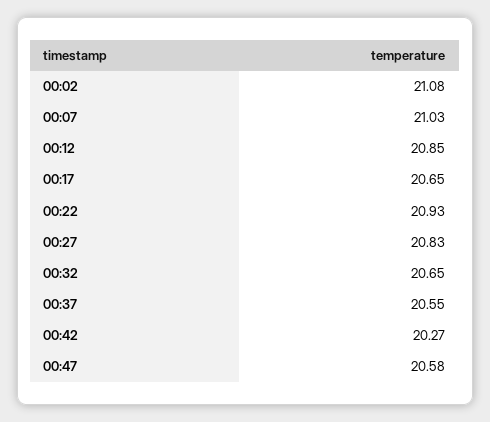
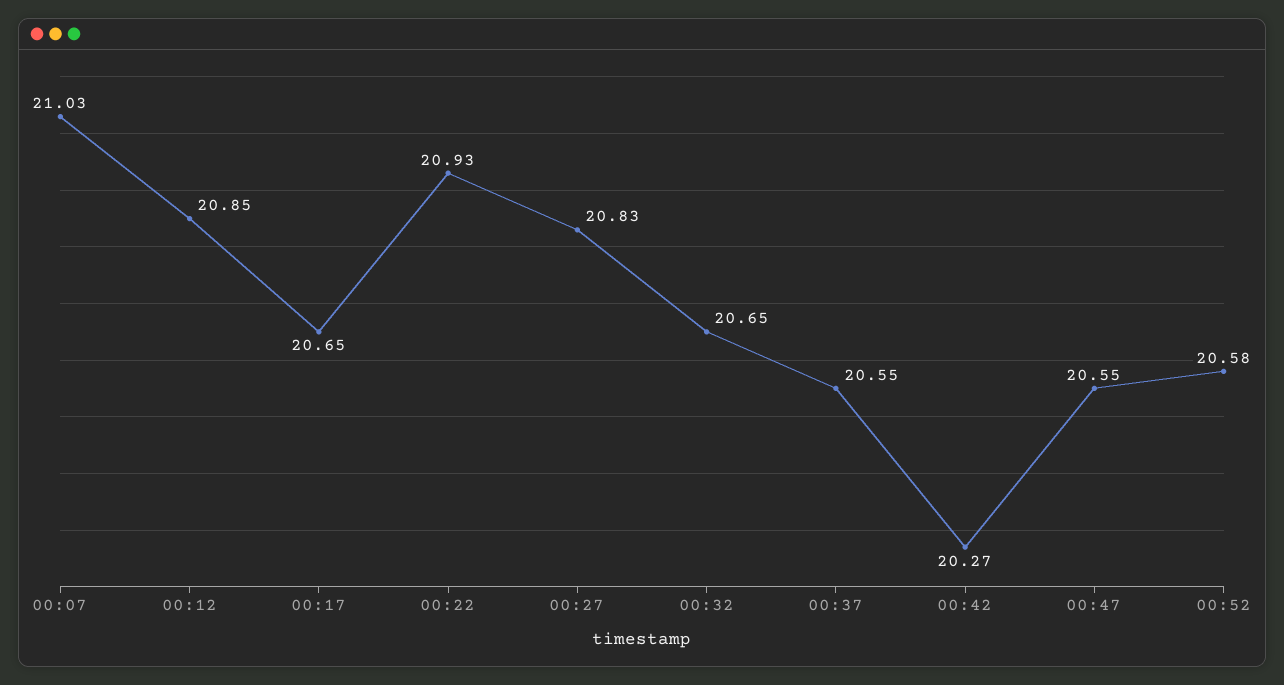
00:02: 21.08 -> none
00:47: 20.58 -> 20.55
00:52: none -> 20.58

